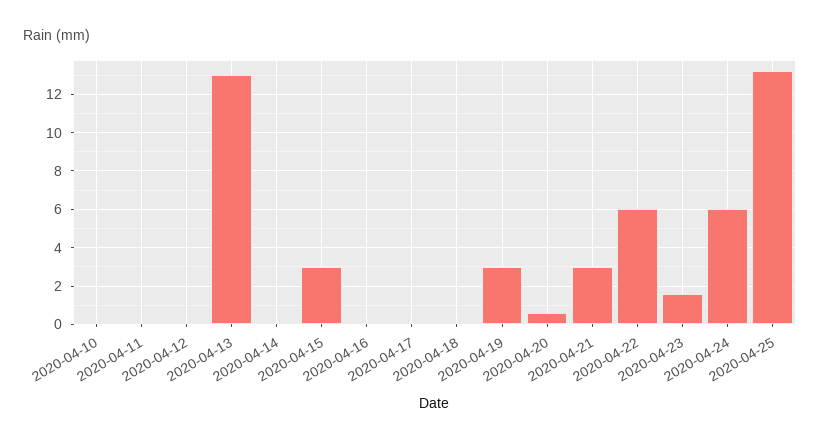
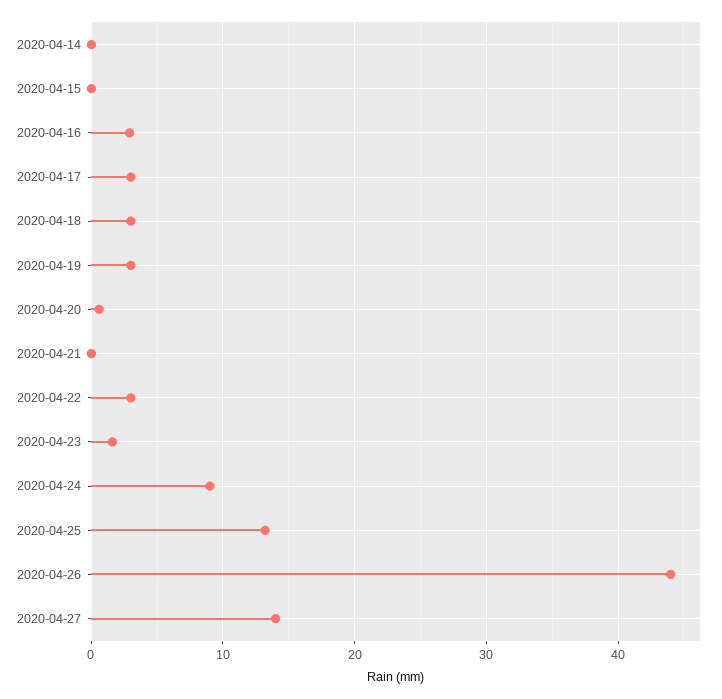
2020-04-10: 0 -> none
2020-04-11: 0 -> none
2020-04-12: 0 -> none
2020-04-13: 13 -> none
2020-04-15: 3 -> 0
2020-04-16: 0 -> 3
2020-04-17: 0 -> 3
2020-04-18: 0 -> 3
2020-04-21: 3 -> 0
2020-04-22: 6 -> 3
2020-04-24: 6 -> 9
2020-04-26: none -> 44
2020-04-27: none -> 14

